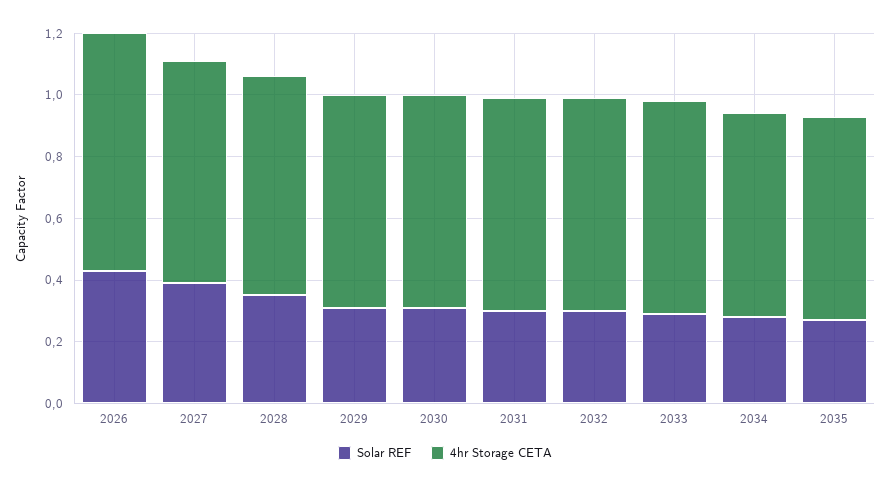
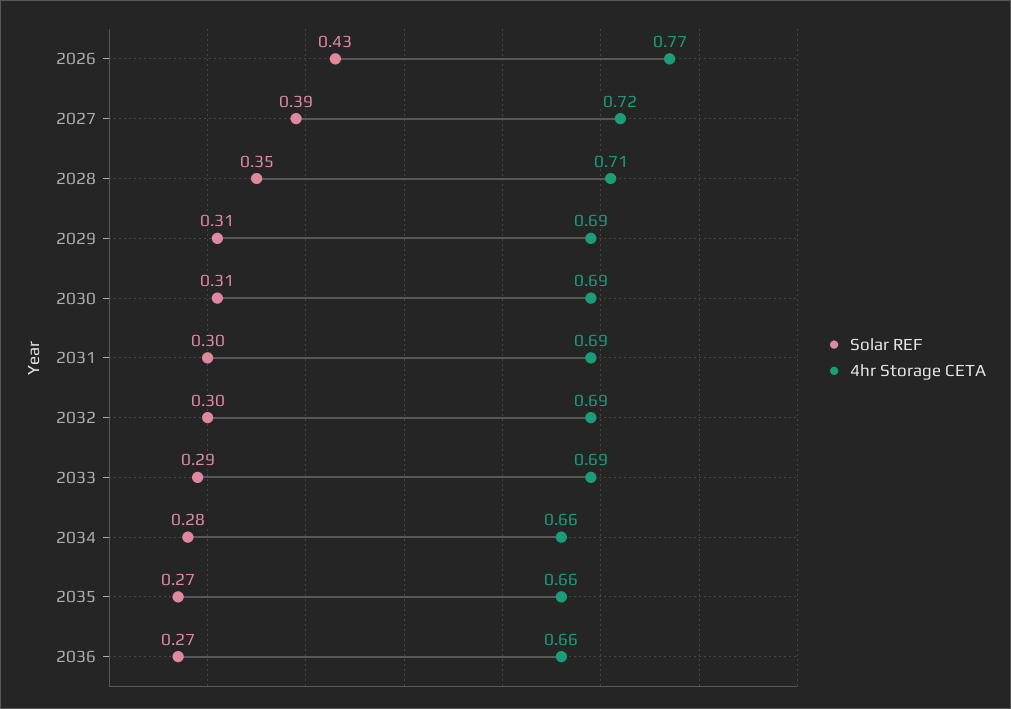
Solar REF, 2036: none -> 0.27
4hr Storage CETA, 2036: none -> 0.66

